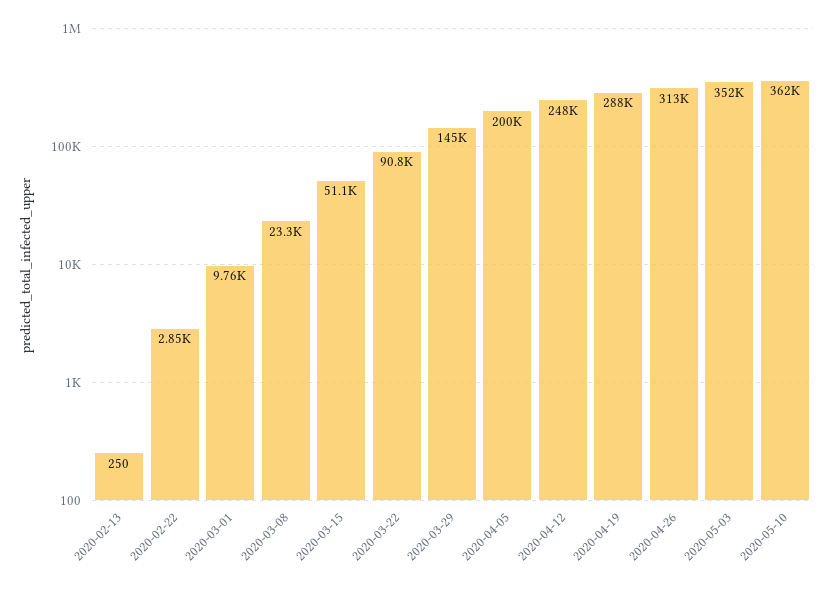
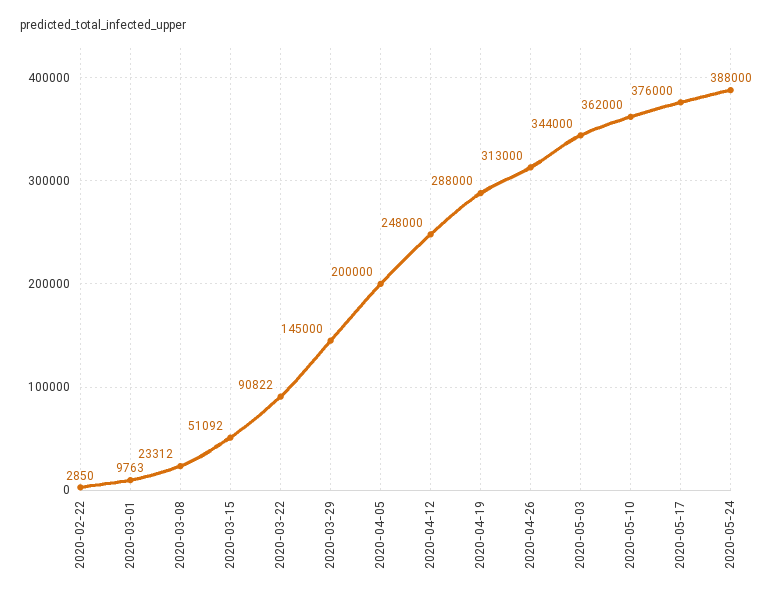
2020-02-13: 250 -> none
2020-05-03: 352000 -> 344000
2020-05-17: none -> 376000
2020-05-24: none -> 388000

